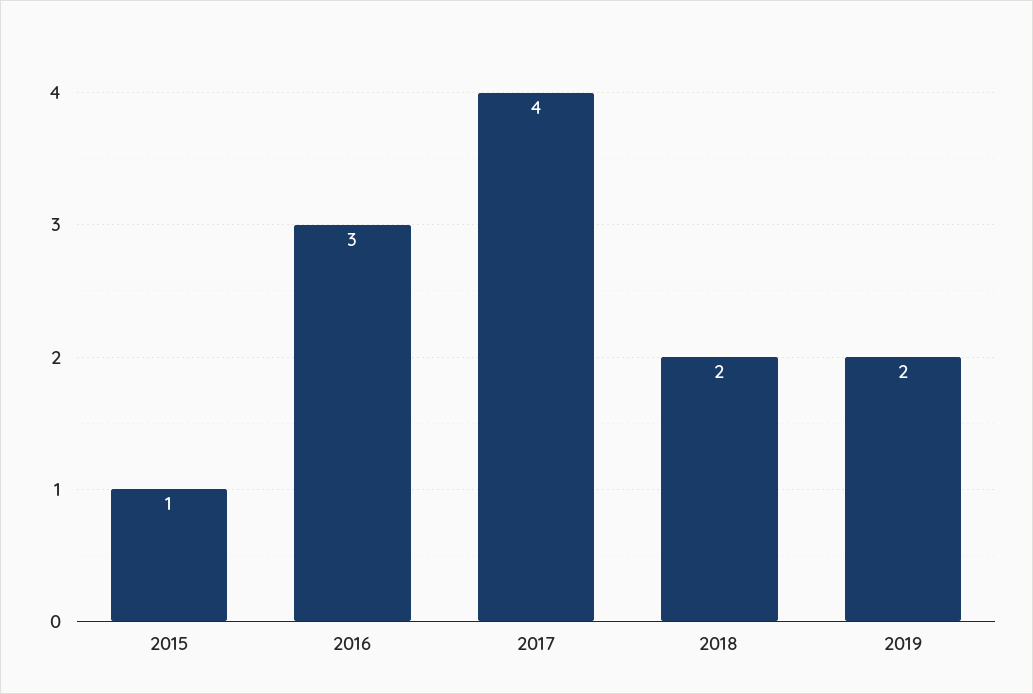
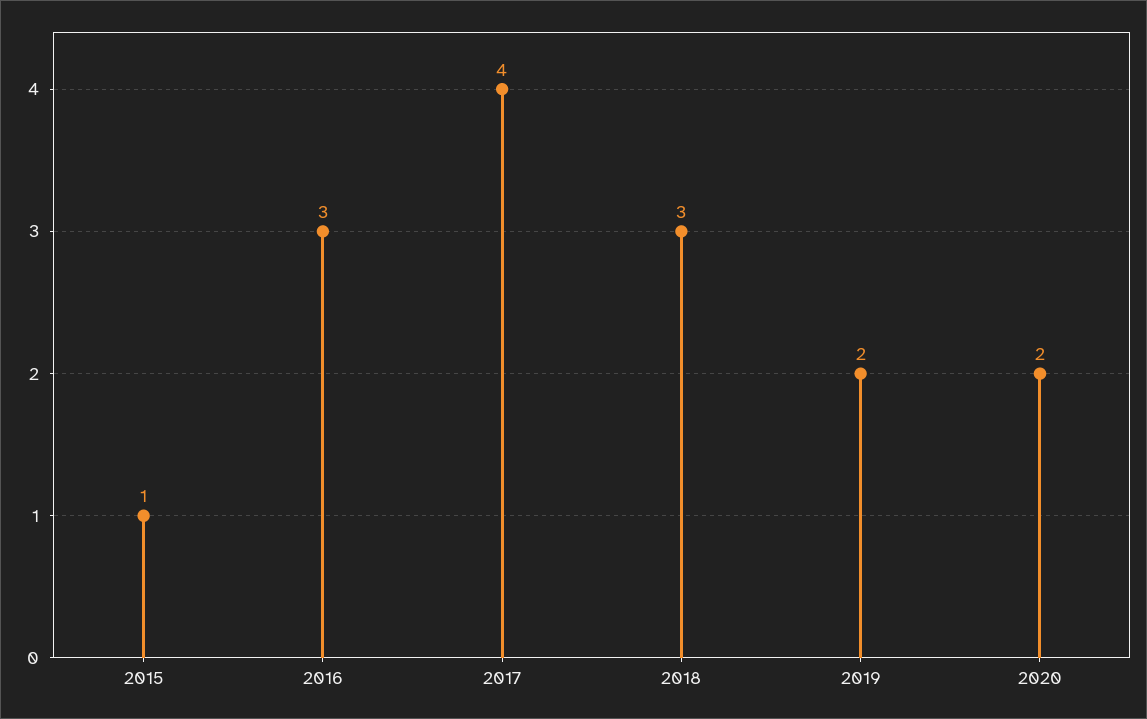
2018: 2 -> 3
2020: none -> 2

